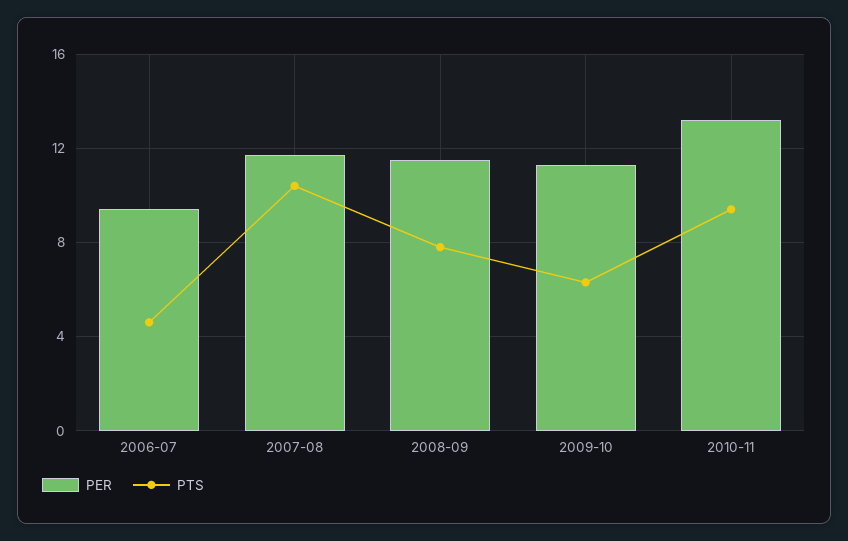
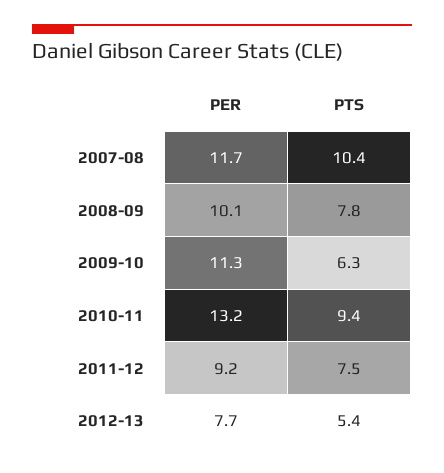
PER, 2006-07: 9.5 -> none
PTS, 2006-07: 4.5 -> none
PER, 2008-09: 11.5 -> 10.1
PER, 2011-12: none -> 9.2
PTS, 2011-12: none -> 7.5
PER, 2012-13: none -> 7.7
PTS, 2012-13: none -> 5.4

